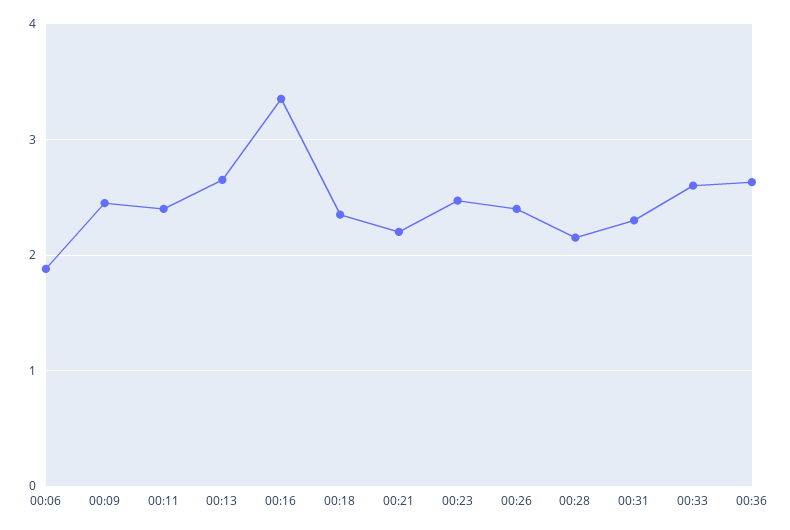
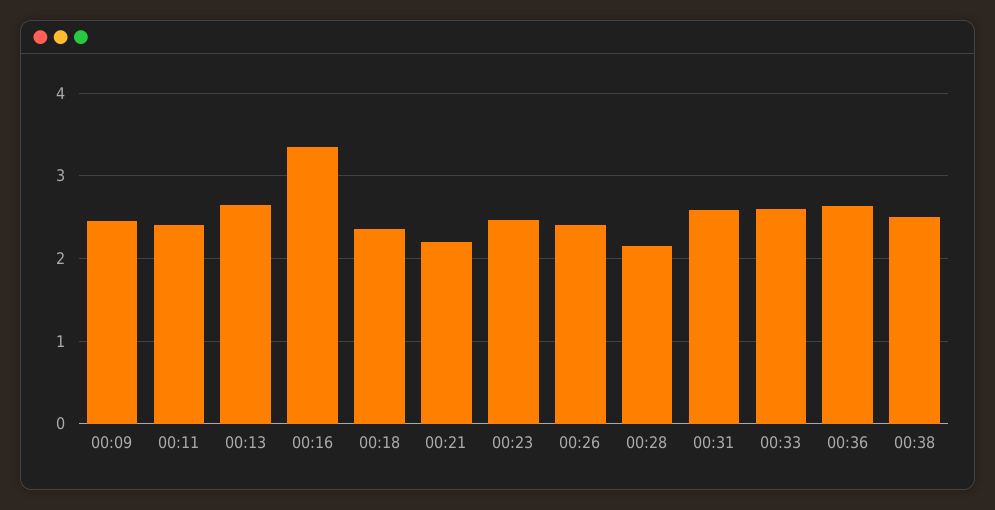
00:06: 1.9 -> none
00:31: 2.3 -> 2.6
00:38: none -> 2.5

